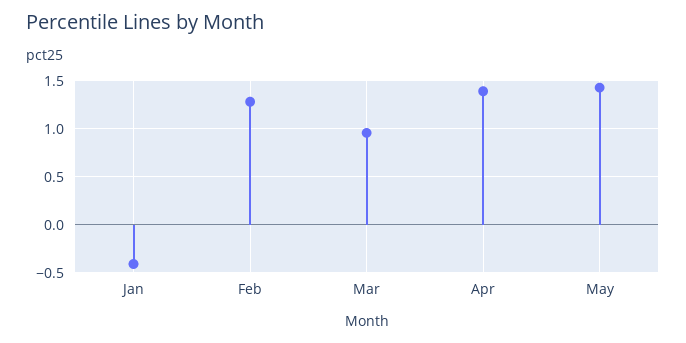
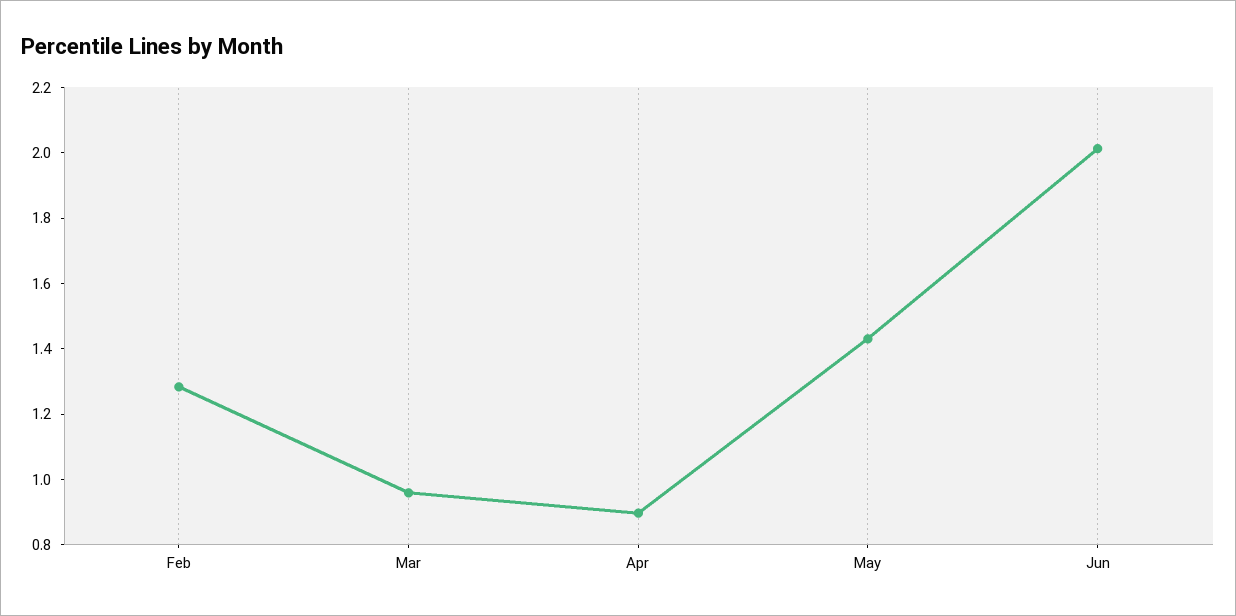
Jan: -0.4 -> none
Apr: 1.4 -> 0.9
Jun: none -> 2

